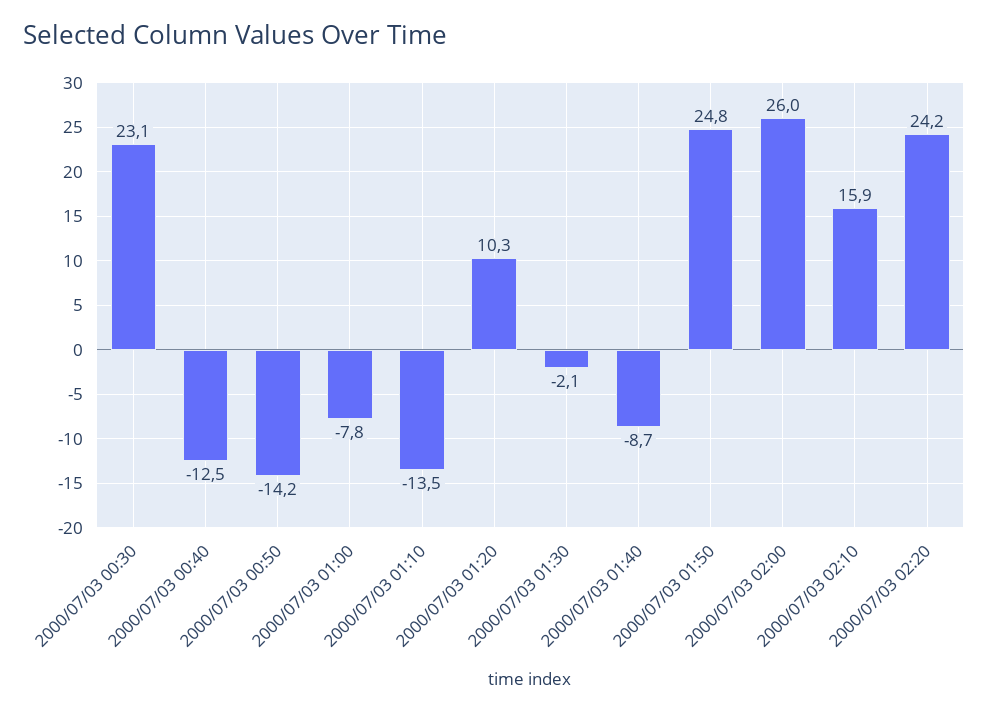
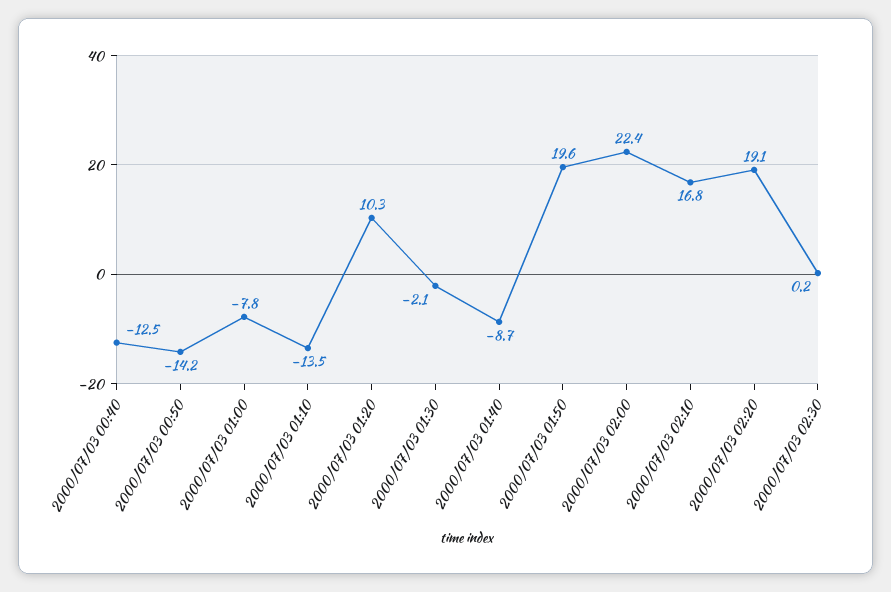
2000/07/03 00:30: 23.1 -> none
2000/07/03 01:50: 24.8 -> 19.6
2000/07/03 02:00: 26 -> 22.4
2000/07/03 02:10: 15.9 -> 16.8
2000/07/03 02:20: 24.2 -> 19.1
2000/07/03 02:30: none -> 0.2

